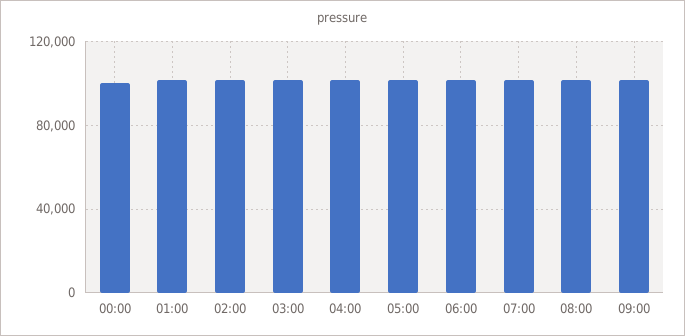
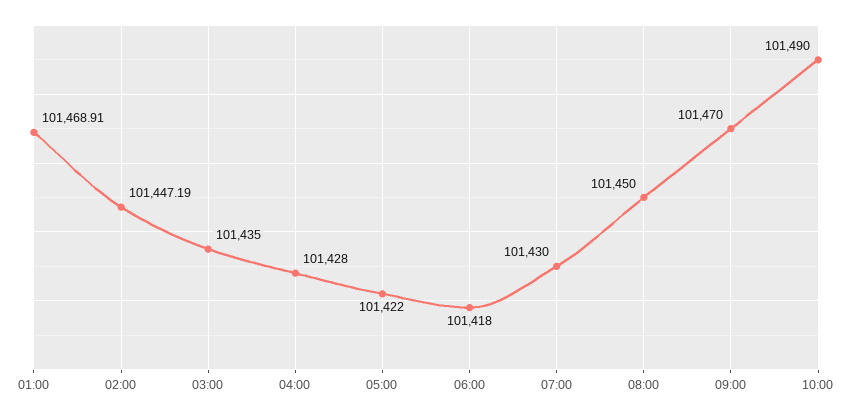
00:00: 100000 -> none
10:00: none -> 101490

